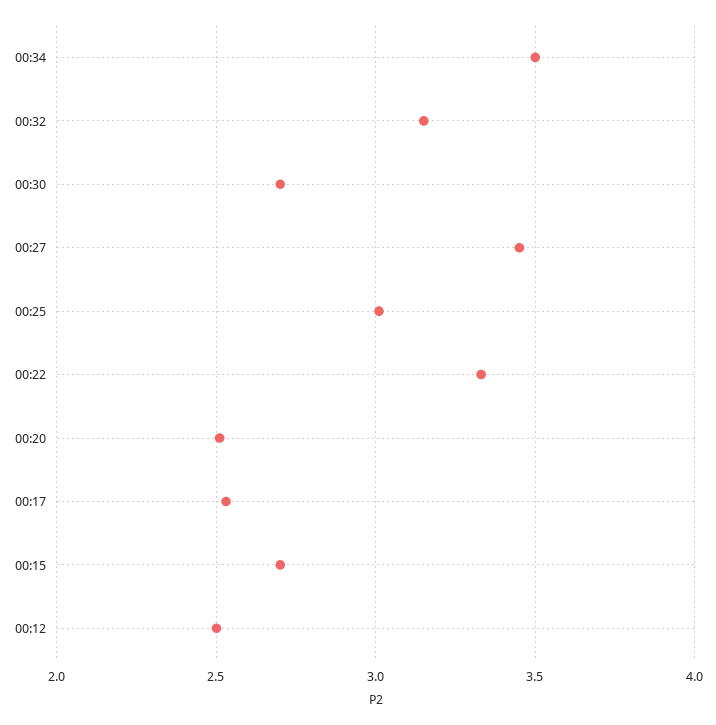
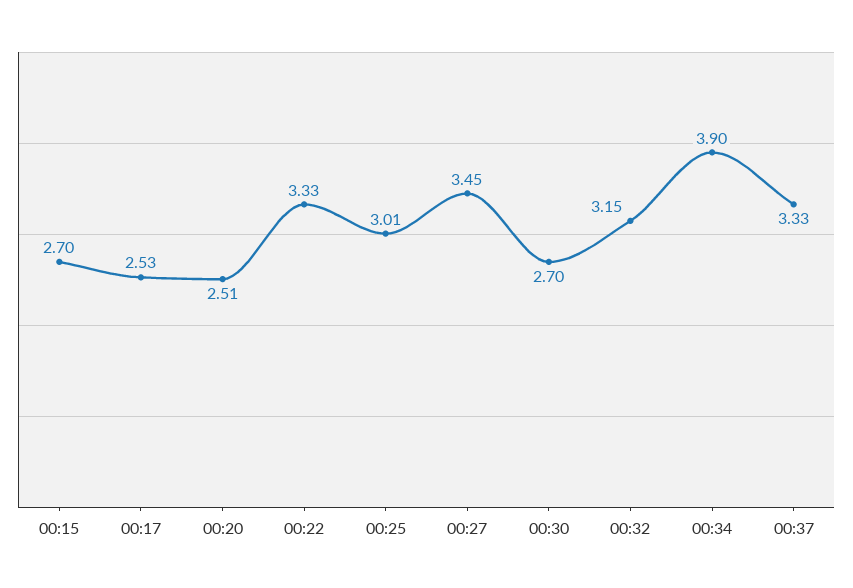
00:34: 3.5 -> 3.9
00:12: 2.5 -> none
00:37: none -> 3.33

